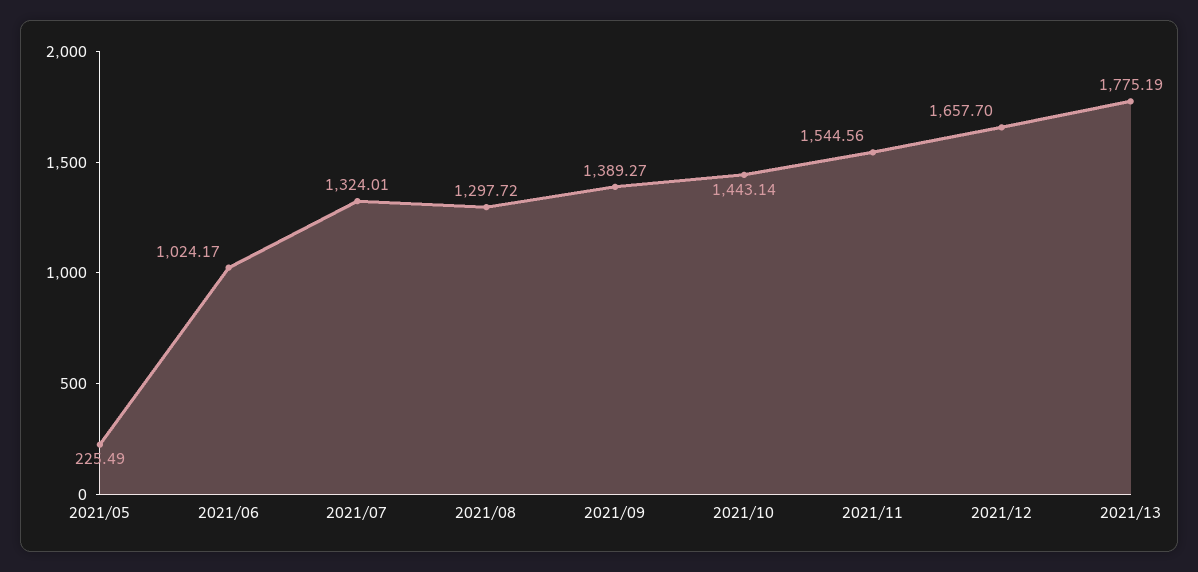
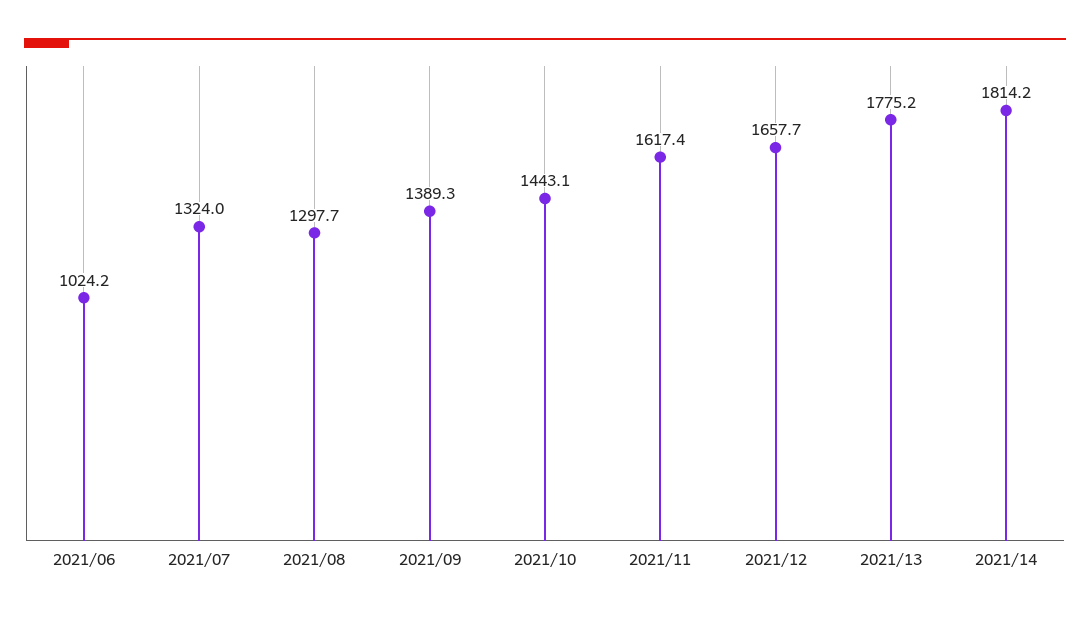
2021/05: 225.49 -> none
2021/11: 1544.56 -> 1617.4
2021/14: none -> 1814.2

